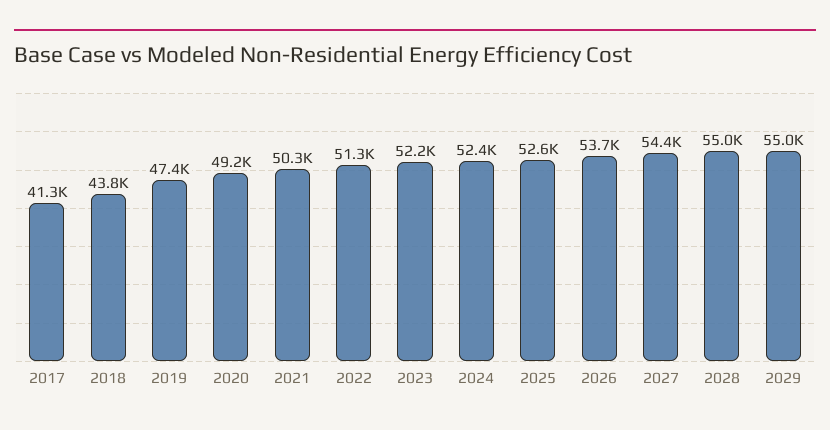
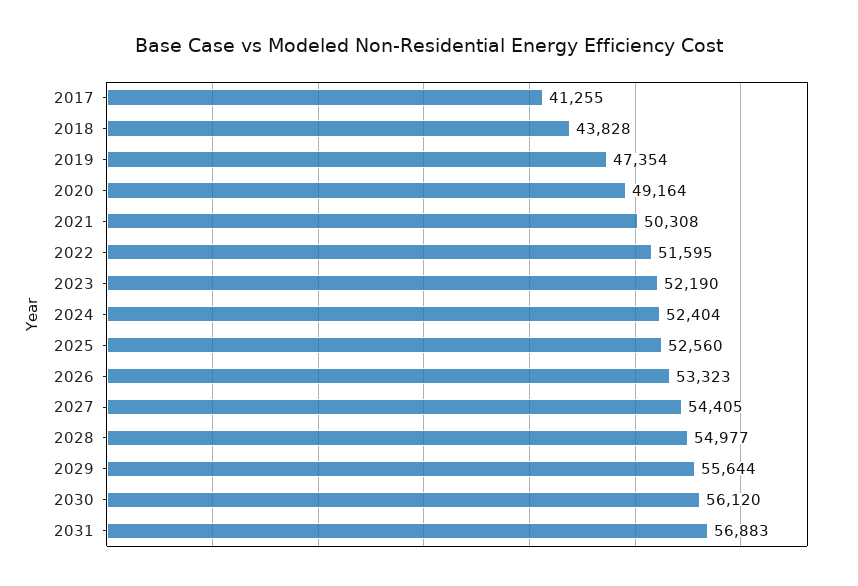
2022: 51300 -> 51595
2026: 53700 -> 53323
2029: 55000 -> 55644
2030: none -> 56120
2031: none -> 56883

